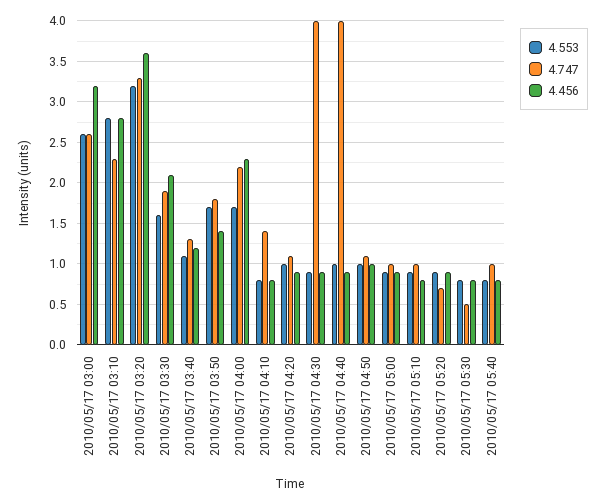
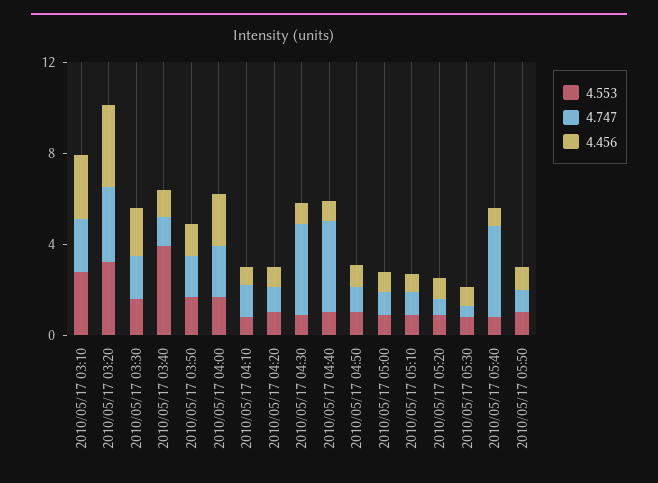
4.553, 2010/05/17 03:00: 2.6 -> none
4.747, 2010/05/17 03:00: 2.6 -> none
4.456, 2010/05/17 03:00: 3.2 -> none
4.553, 2010/05/17 03:40: 1.1 -> 4
4.747, 2010/05/17 05:40: 1 -> 4
4.553, 2010/05/17 05:50: none -> 1
4.747, 2010/05/17 05:50: none -> 1
4.456, 2010/05/17 05:50: none -> 1

